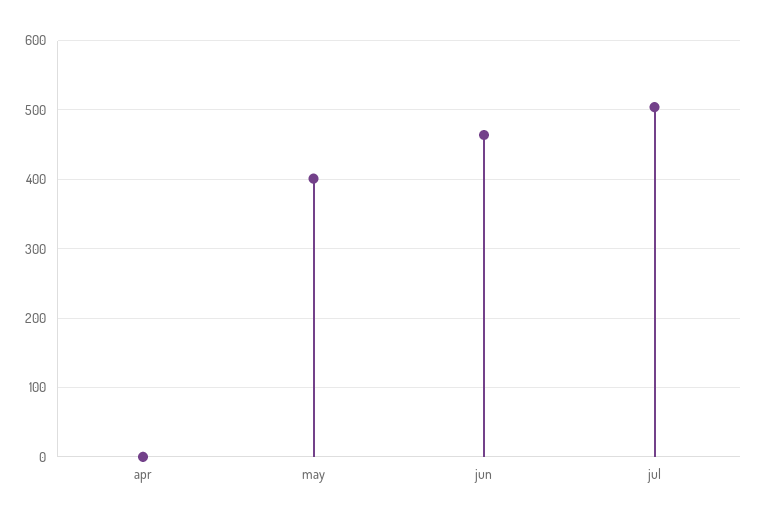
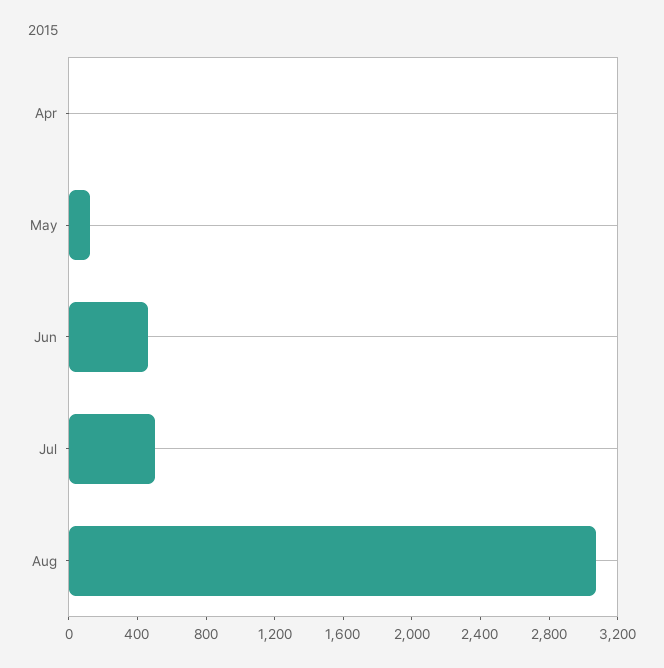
may: 400 -> 100
Aug: none -> 3100

